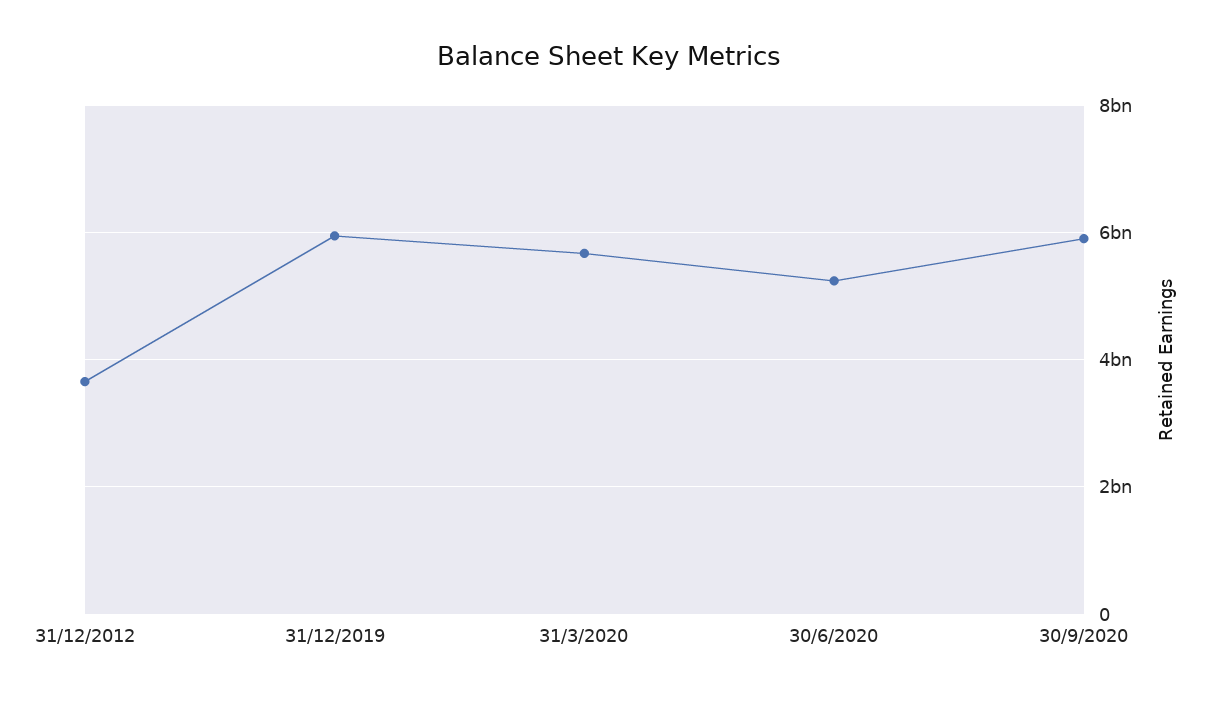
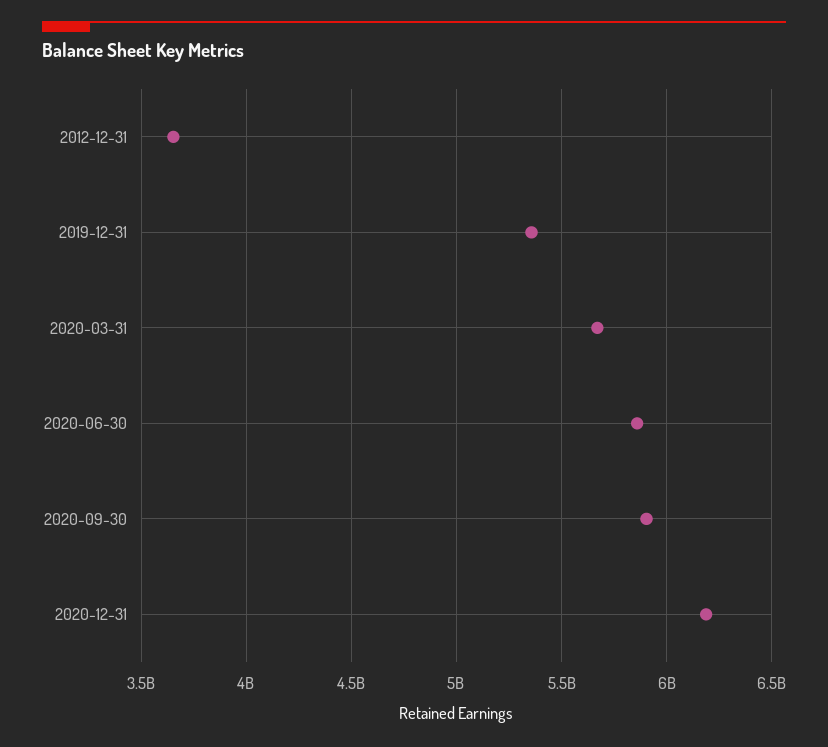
31/12/2019: 6000000000 -> 5350000000
30/6/2020: 5200000000 -> 5850000000
2020-12-31: none -> 6200000000

